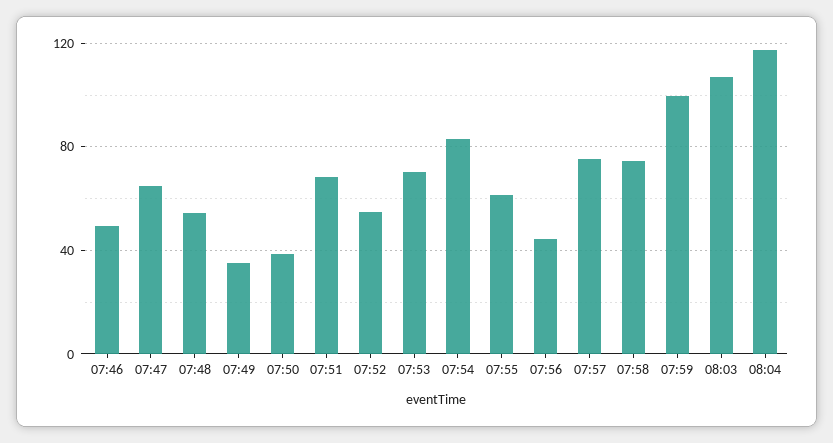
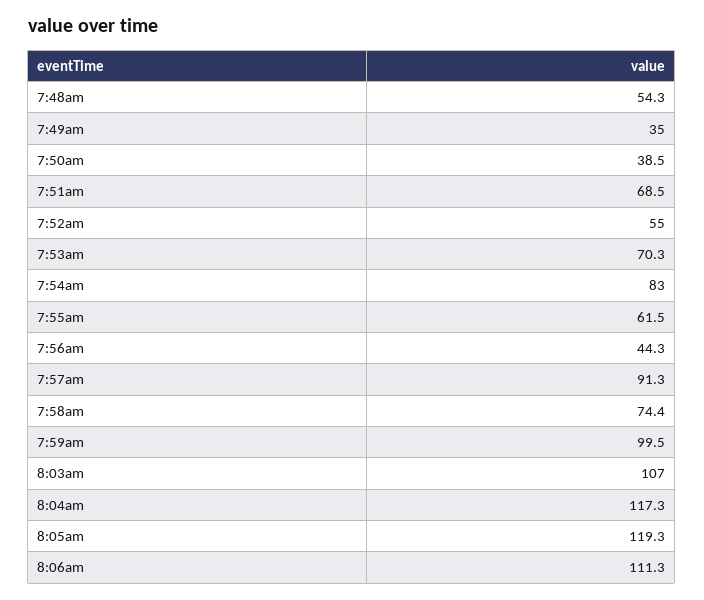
07:46: 50 -> none
07:47: 65 -> none
07:57: 75 -> 91.3
8:05am: none -> 119.3
8:06am: none -> 111.3

